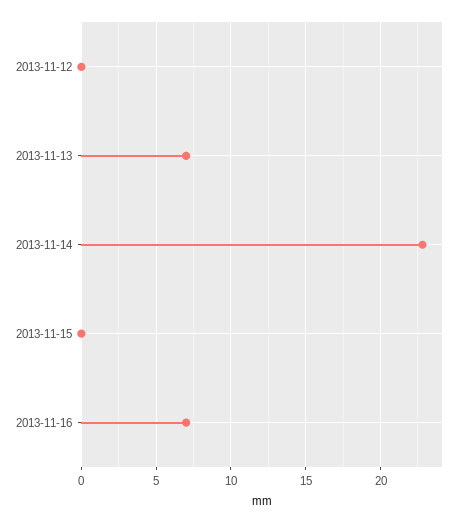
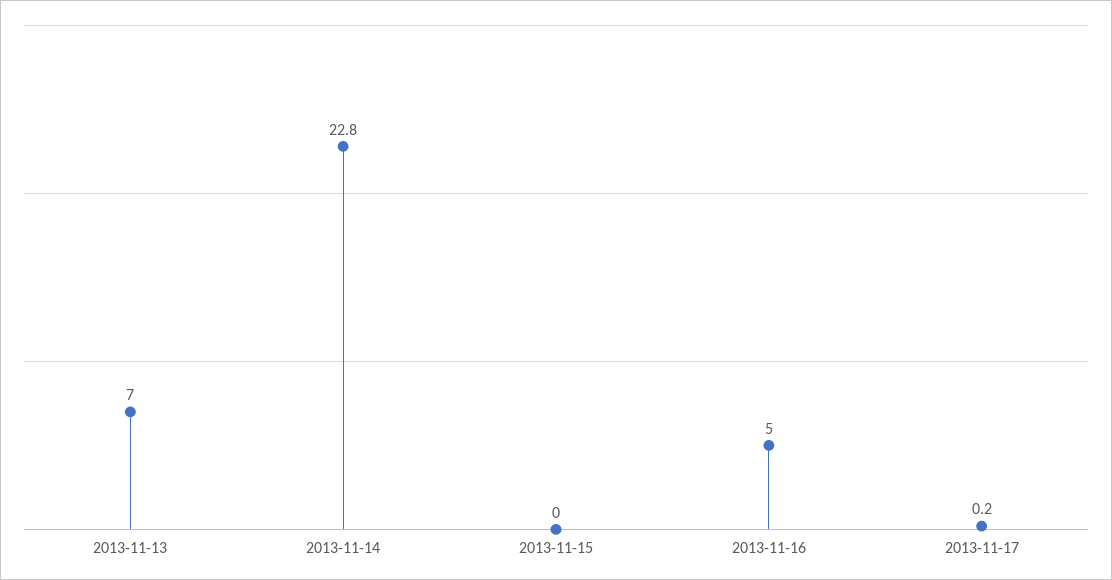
2013-11-12: 0 -> none
2013-11-16: 7 -> 5
2013-11-17: none -> 0.2

